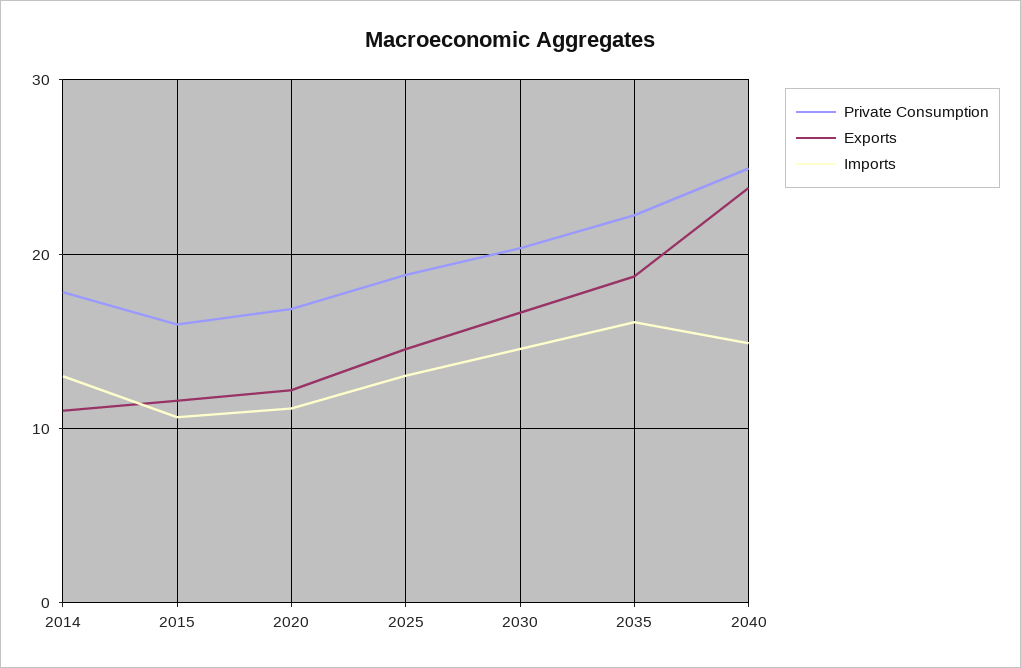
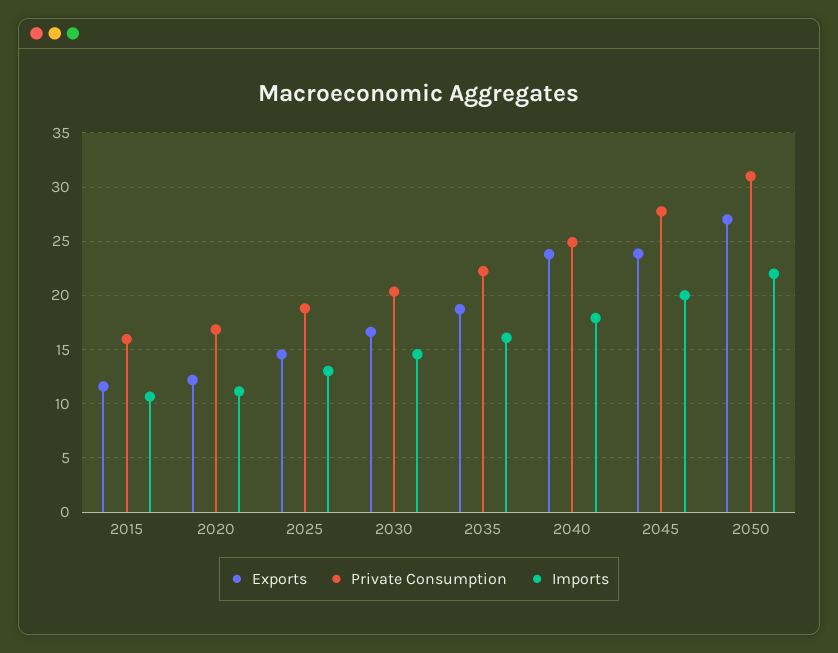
Private Consumption, 2014: 18 -> none
Exports, 2014: 11 -> none
Imports, 2014: 13 -> none
Imports, 2040: 15 -> 18
Exports, 2045: none -> 24
Private Consumption, 2045: none -> 28
Imports, 2045: none -> 20
Exports, 2050: none -> 27
Private Consumption, 2050: none -> 31
Imports, 2050: none -> 22

